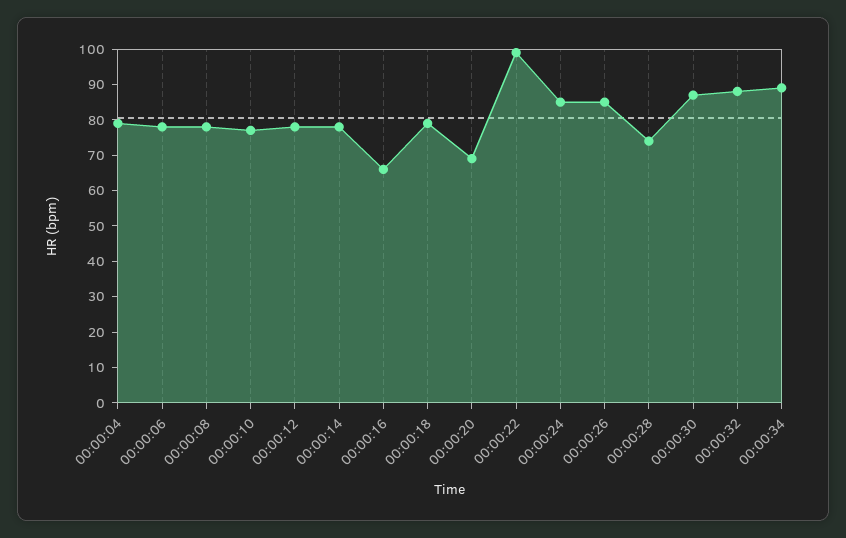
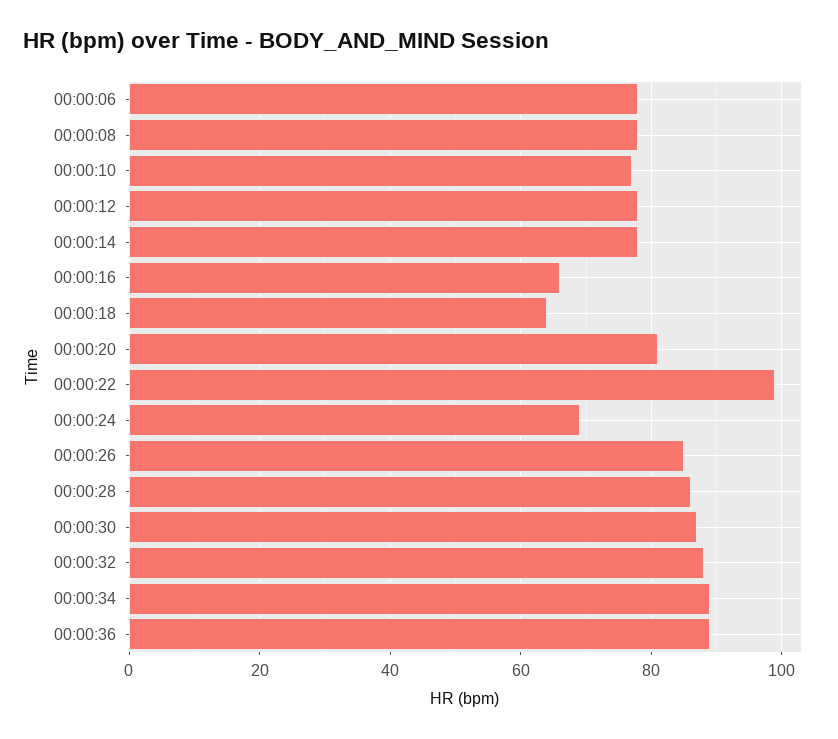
00:00:04: 80 -> none
00:00:18: 80 -> 65
00:00:20: 70 -> 80
00:00:24: 85 -> 70
00:00:28: 75 -> 85
00:00:36: none -> 90

